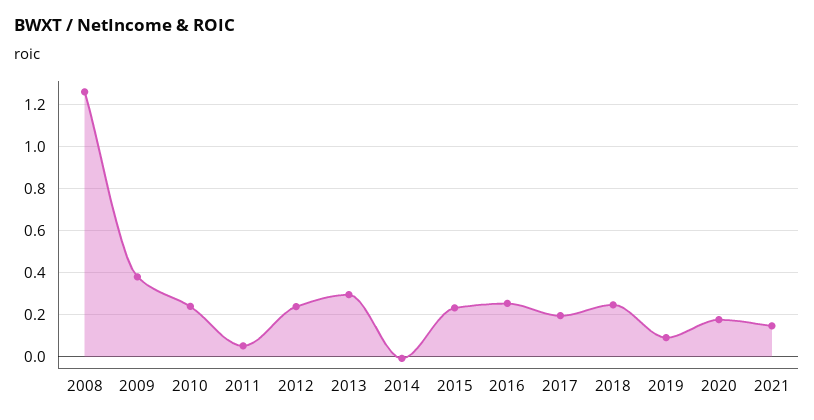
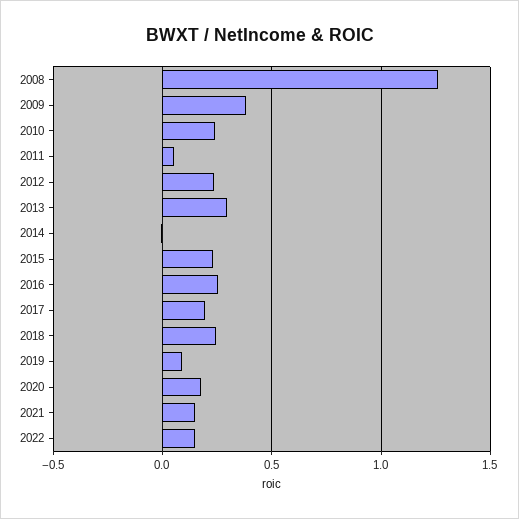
2022: none -> 0.15

